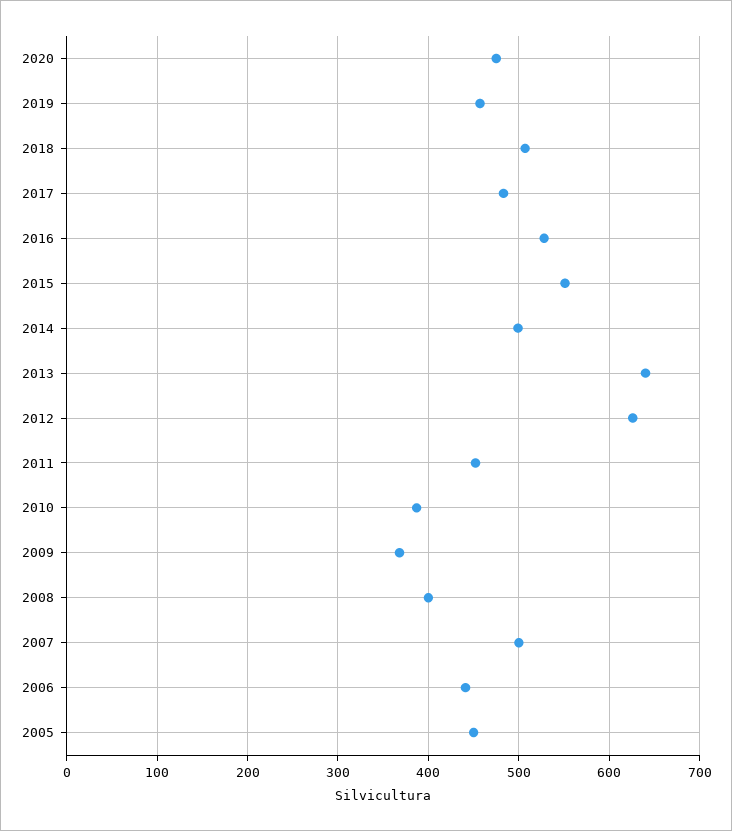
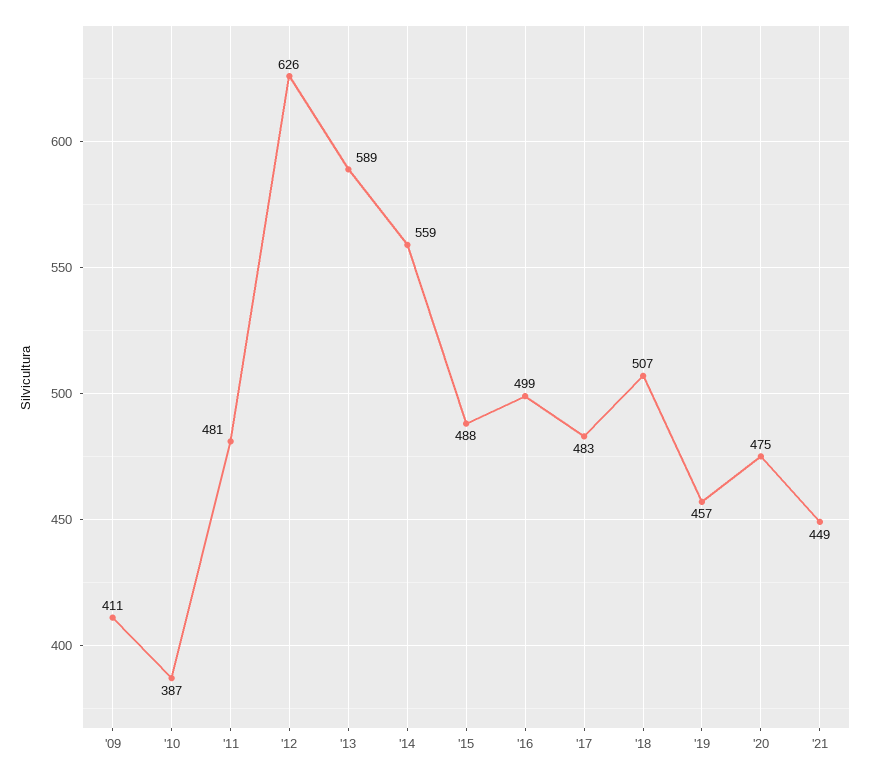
2016: 530 -> 499
2015: 550 -> 488
2014: 500 -> 559
2013: 640 -> 589
2011: 450 -> 481
2009: 370 -> 411
2008: 400 -> none
2007: 500 -> none
2006: 440 -> none
2005: 450 -> none
'21: none -> 449

